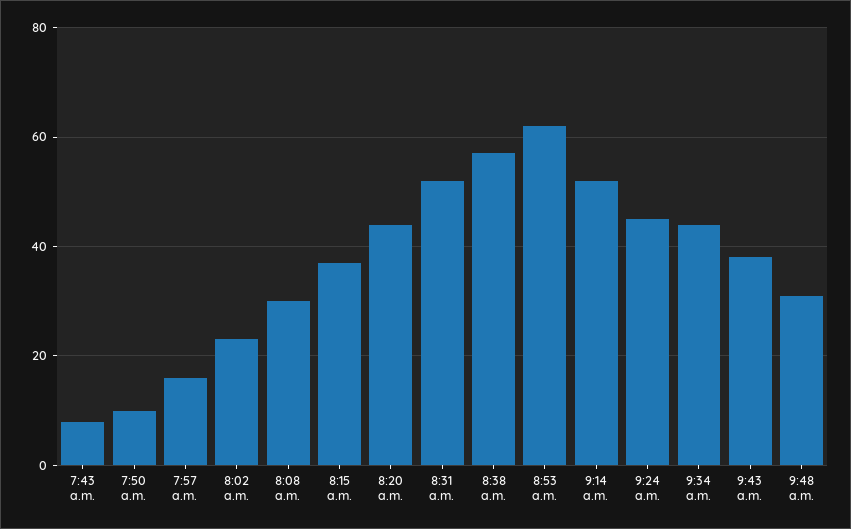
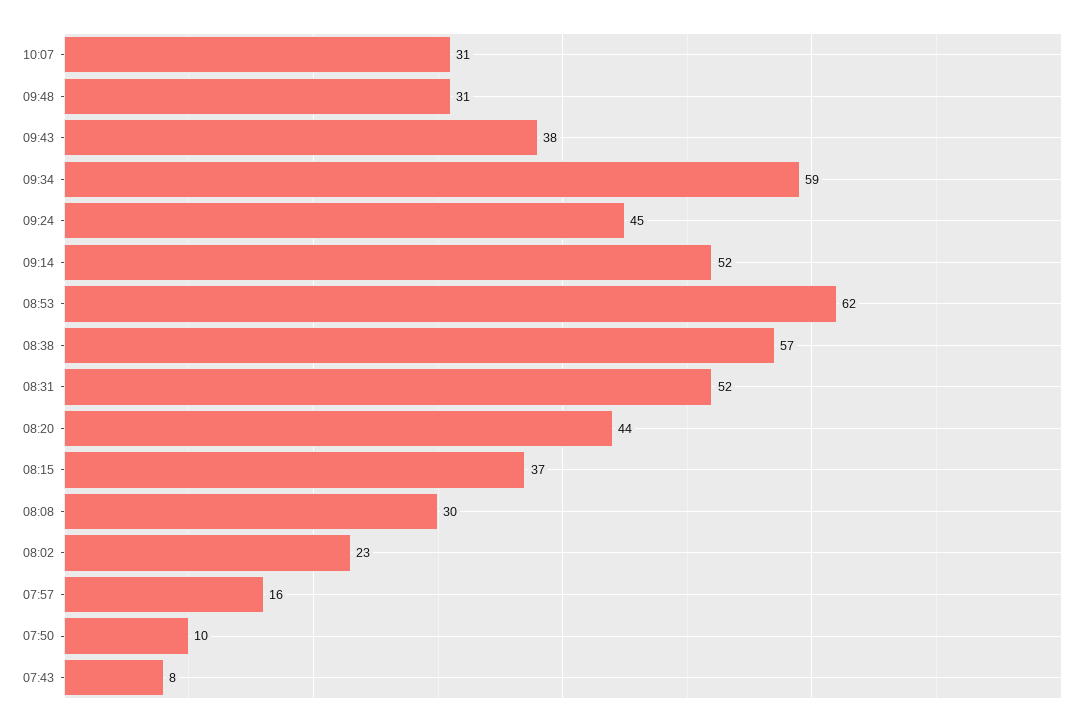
9:34 a.m.: 45 -> 59
10:07: none -> 31

